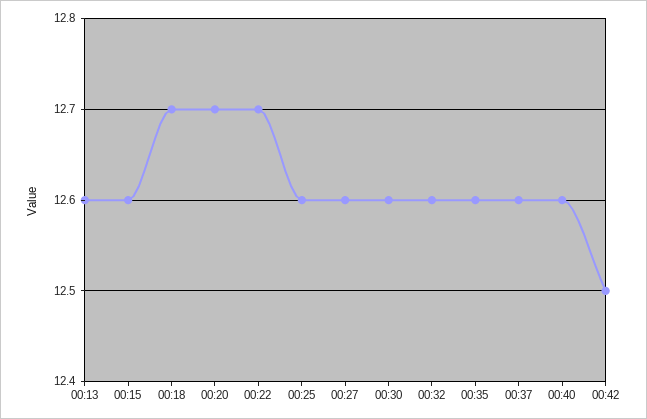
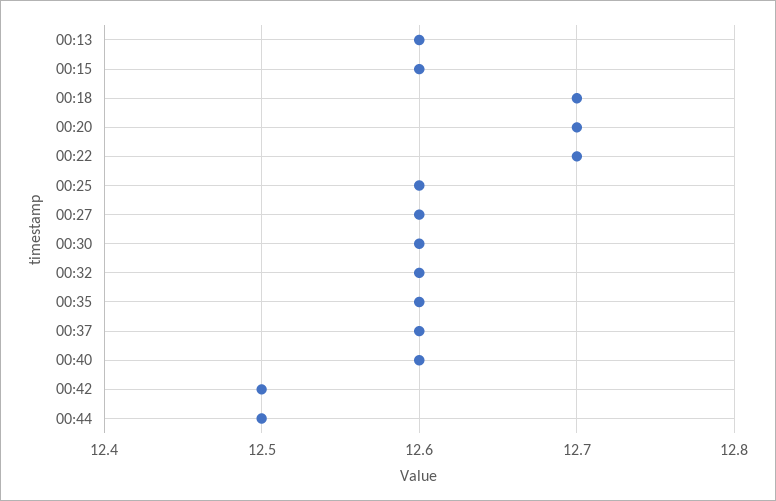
00:44: none -> 12.5

